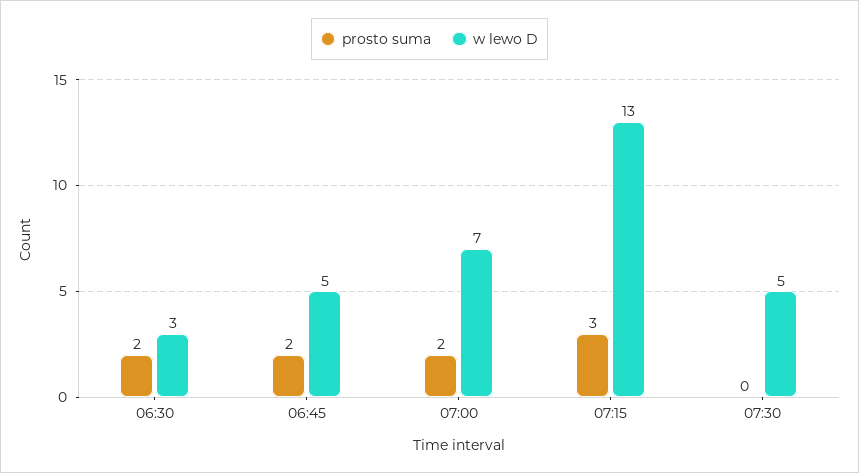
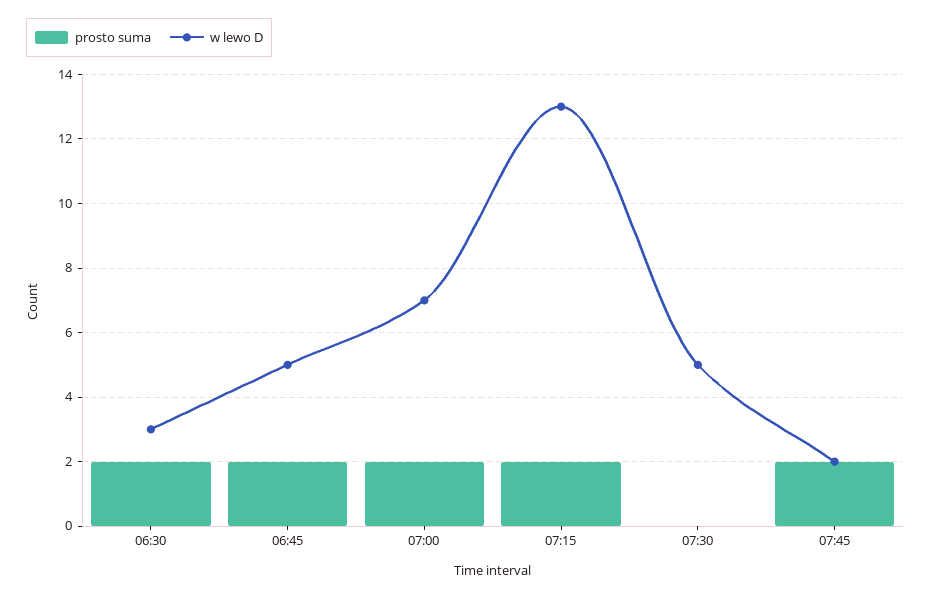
prosto suma, 07:15: 3 -> 2
prosto suma, 07:45: none -> 2
w lewo D, 07:45: none -> 2

